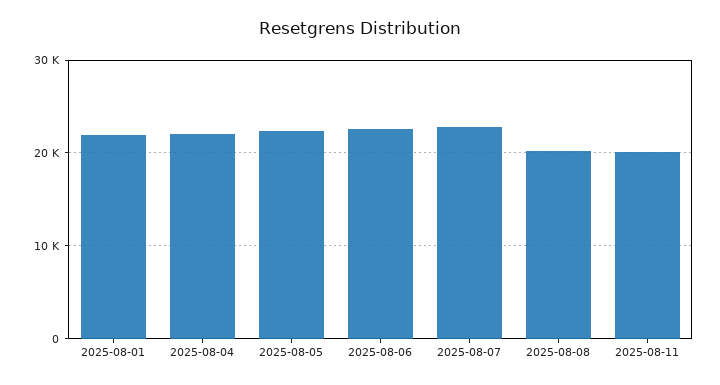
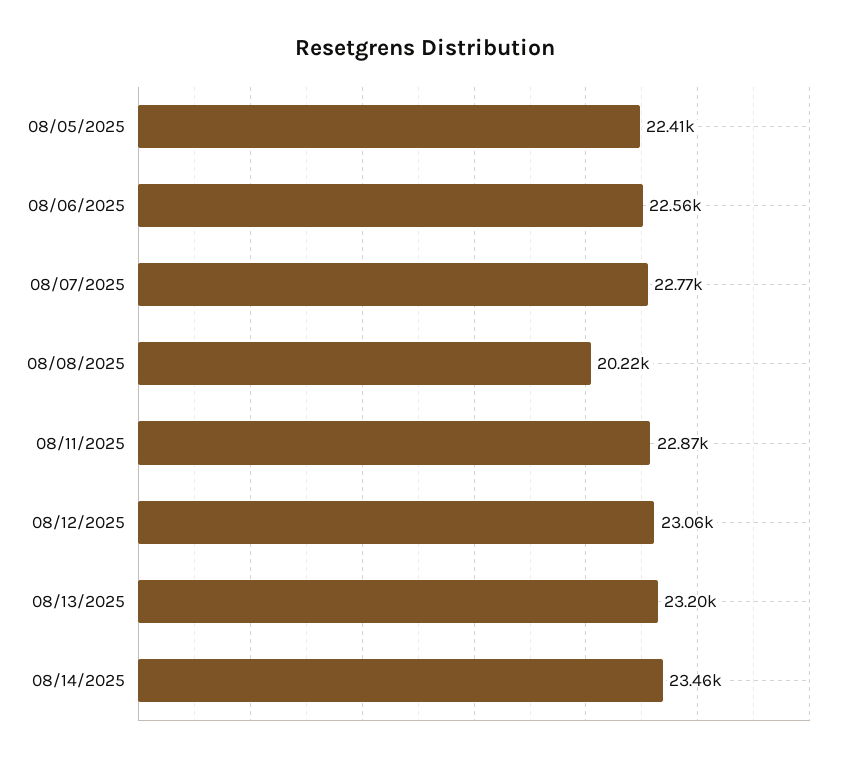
2025-08-01: 22000 -> none
2025-08-04: 22000 -> none
2025-08-11: 20000 -> 22870
08/12/2025: none -> 23060
08/13/2025: none -> 23200
08/14/2025: none -> 23460

